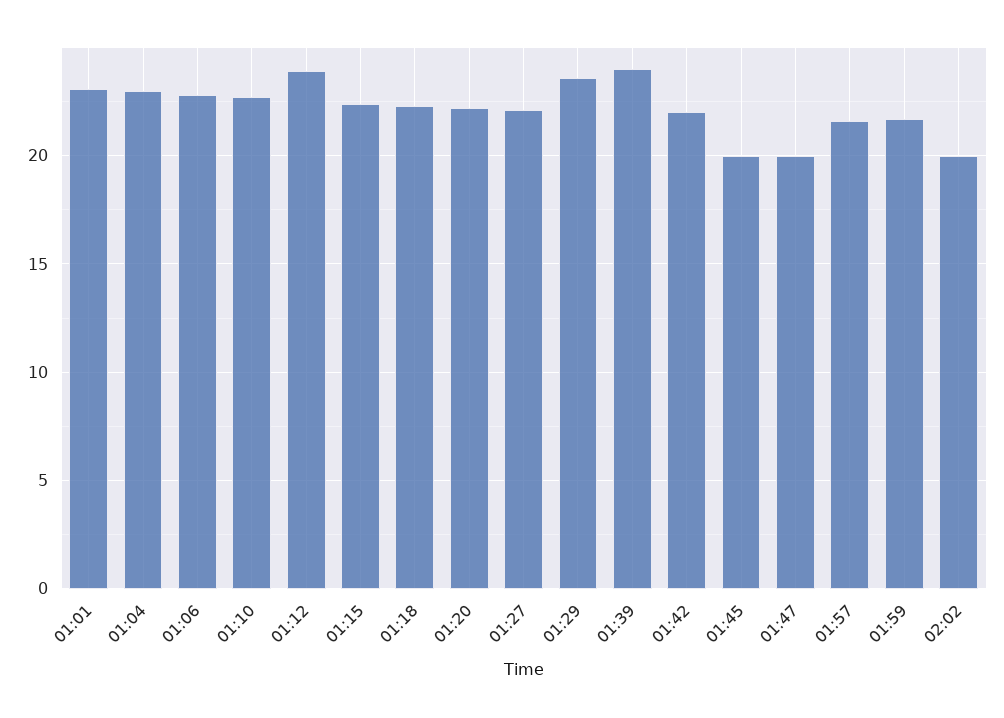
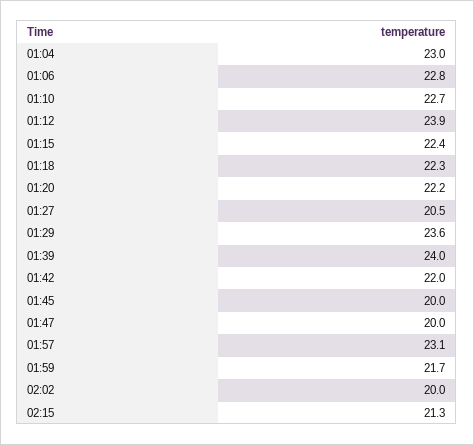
01:01: 23 -> none
01:27: 22 -> 20.5
01:57: 21.5 -> 23.1
02:15: none -> 21.3

